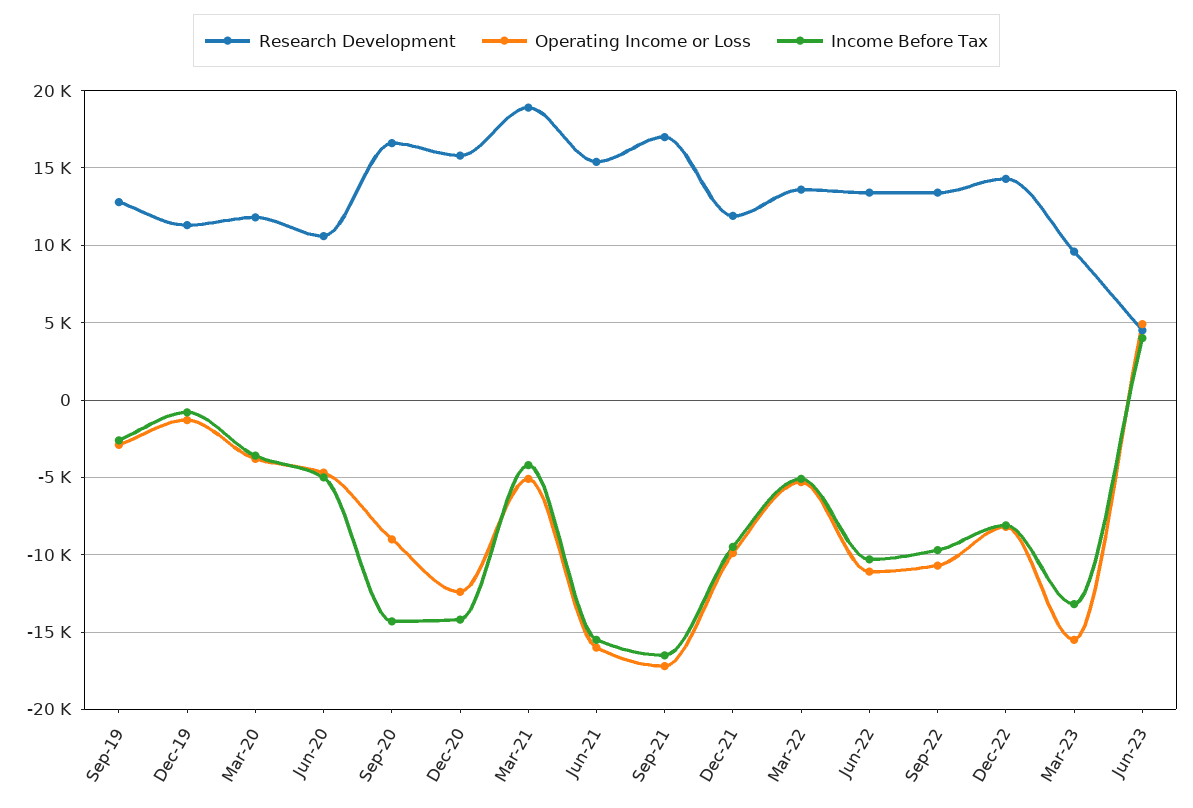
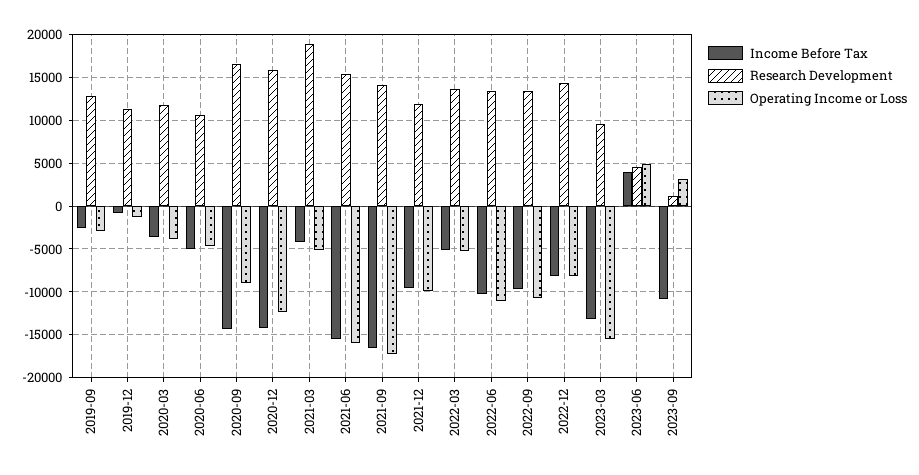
Research Development, Sep-21: 17000 -> 14000
Income Before Tax, 2023-09: none -> -11000
Research Development, 2023-09: none -> 1000
Operating Income or Loss, 2023-09: none -> 3000

